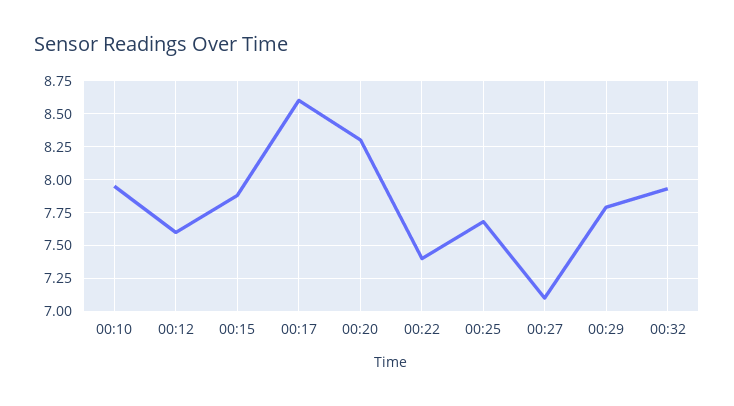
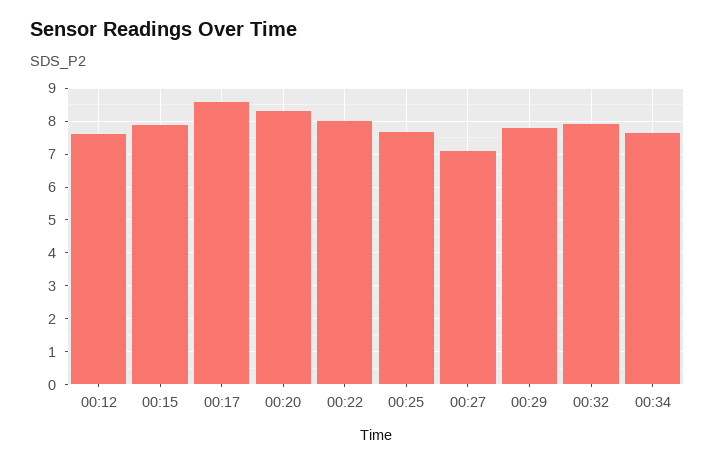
00:10: 7.95 -> none
00:22: 7.4 -> 8
00:34: none -> 7.6

